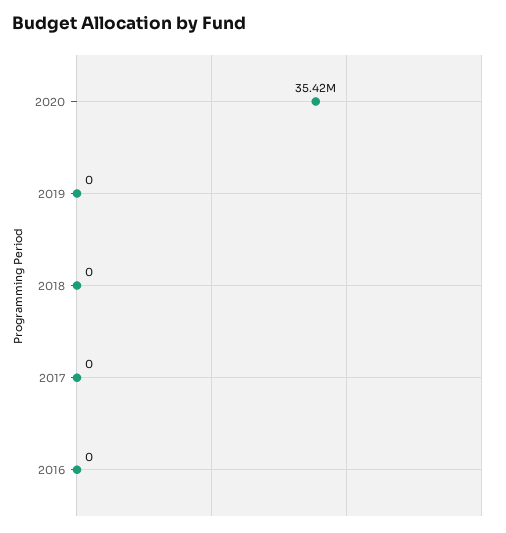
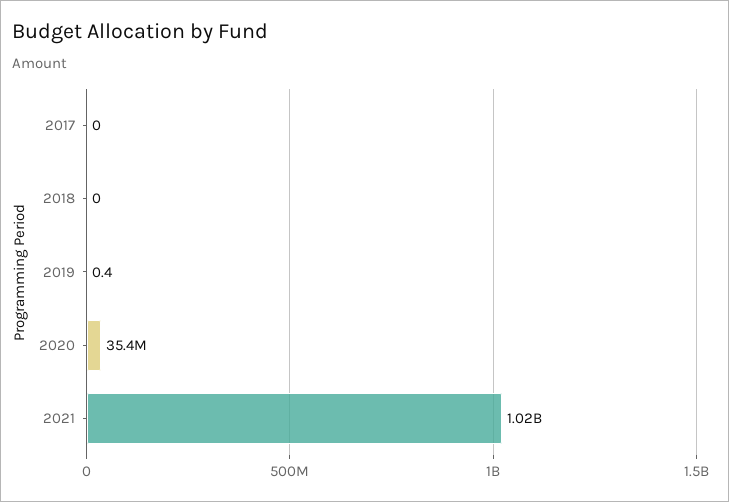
2019: 0 -> 0.4
2016: 0 -> none
2021: none -> 1020000000

